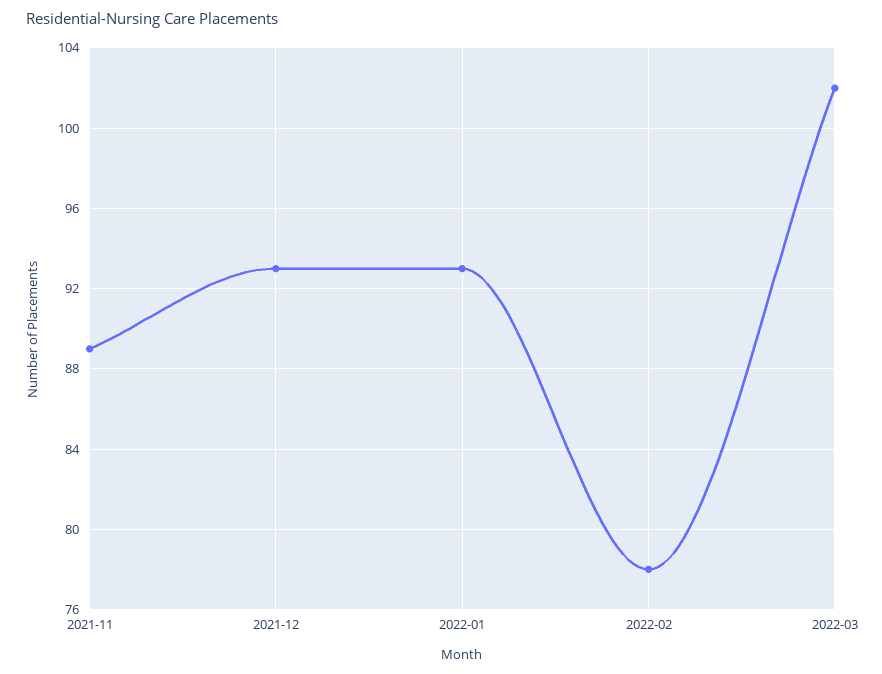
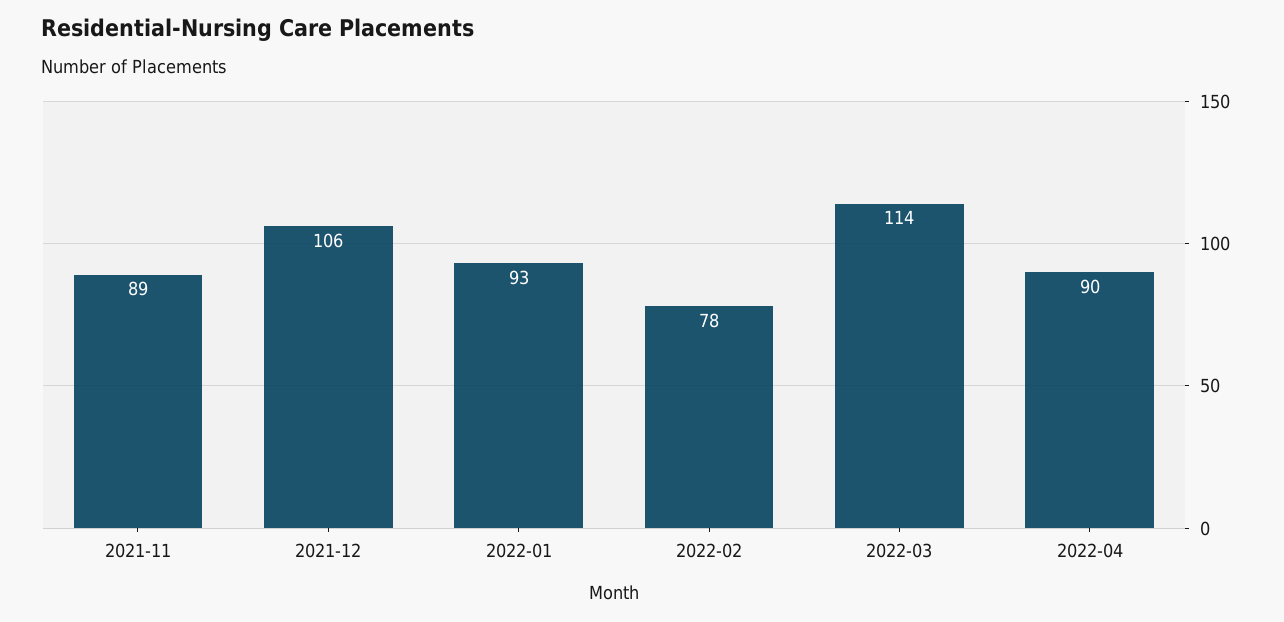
2021-12: 93 -> 106
2022-03: 102 -> 114
2022-04: none -> 90

